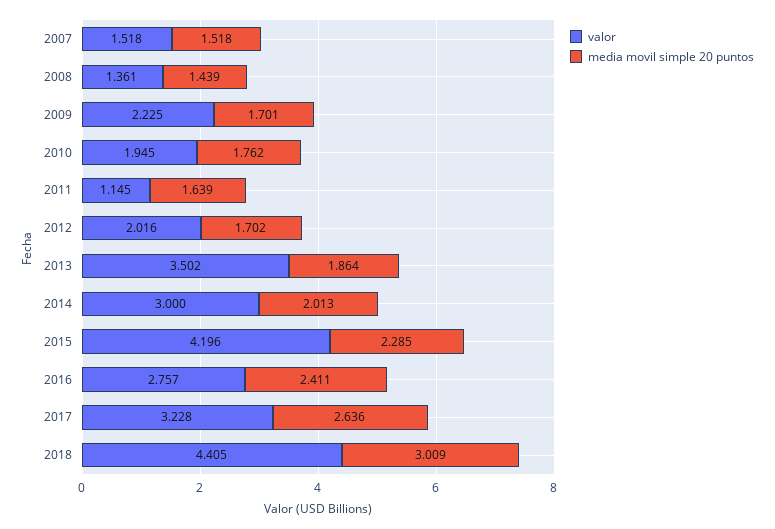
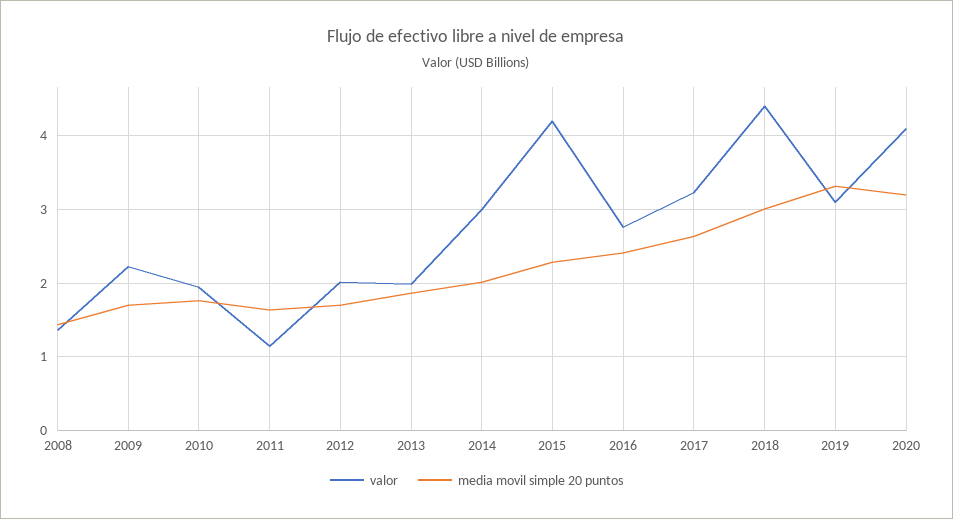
valor, 2007: 1.518 -> none
media movil simple 20 puntos, 2007: 1.518 -> none
valor, 2013: 3.502 -> 2
valor, 2019: none -> 3.1
media movil simple 20 puntos, 2019: none -> 3.3
valor, 2020: none -> 4.1
media movil simple 20 puntos, 2020: none -> 3.2

